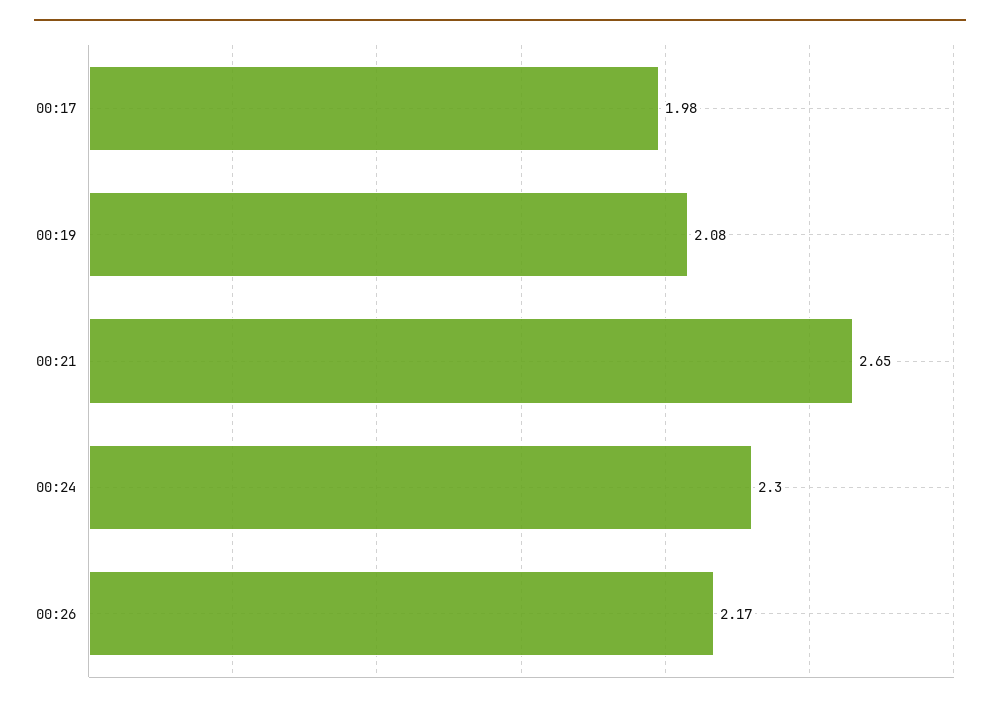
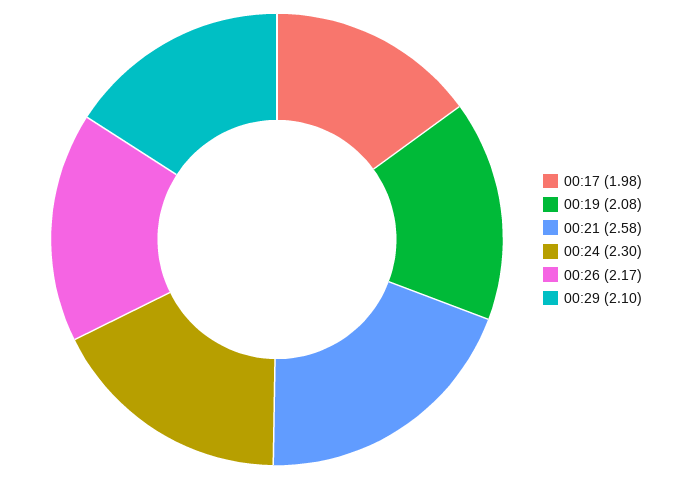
00:21: 2.65 -> 2.58
00:29: none -> 2.1

